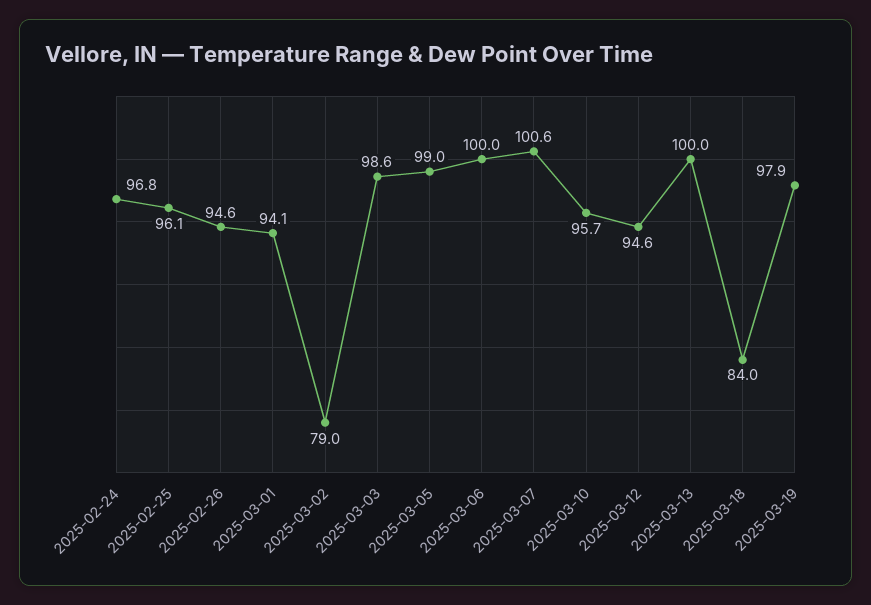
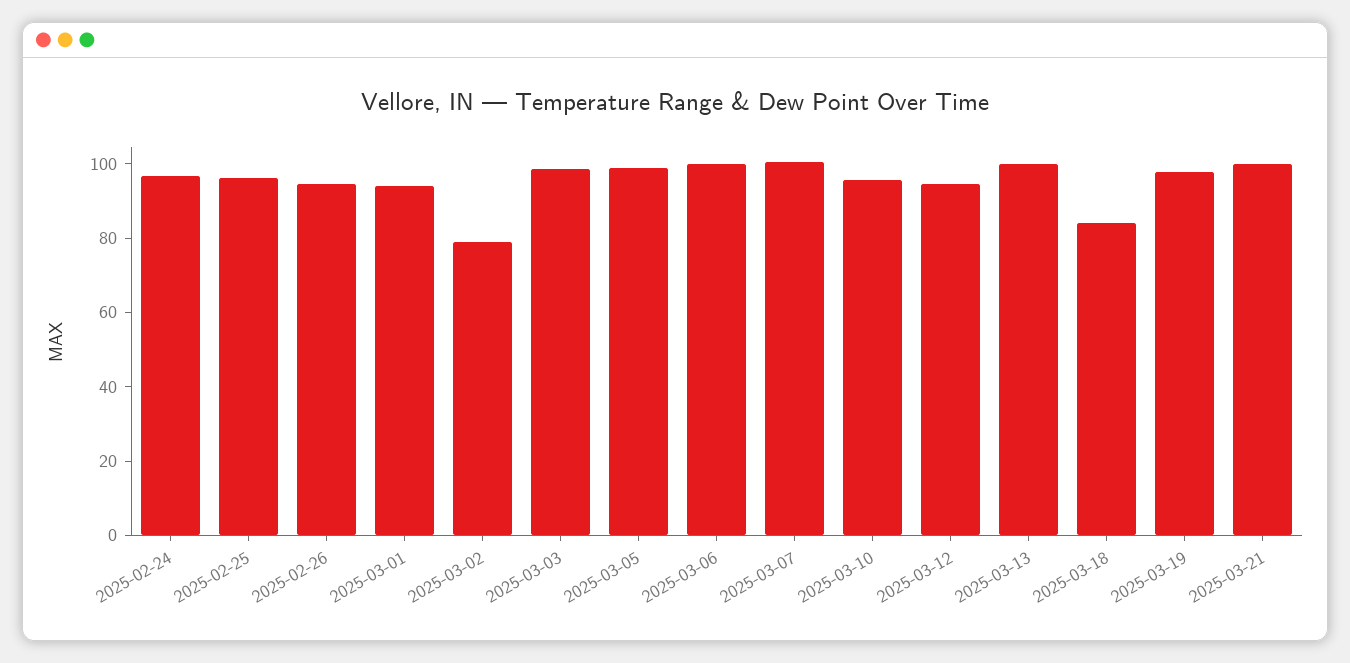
2025-03-21: none -> 100

